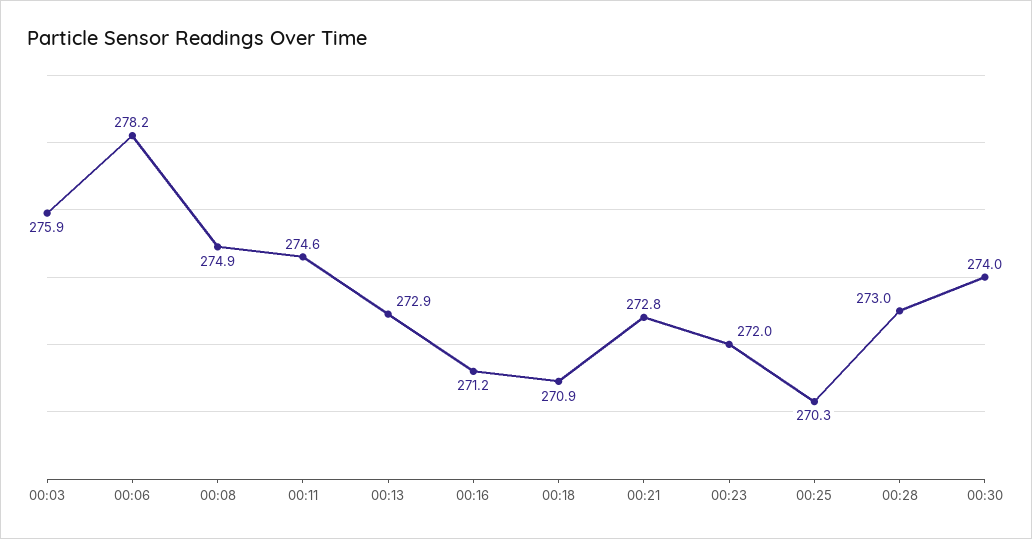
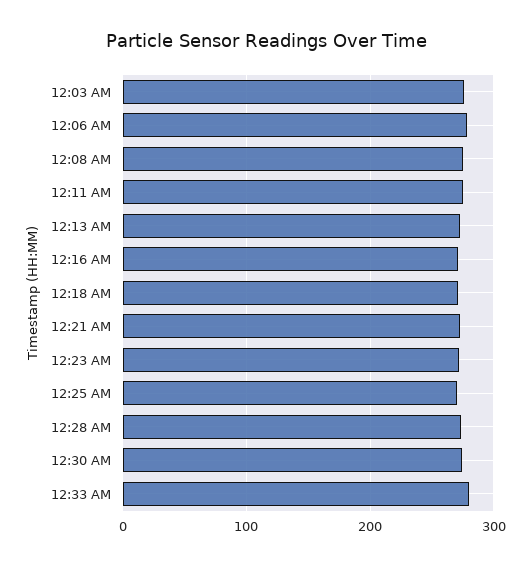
12:33 AM: none -> 280

